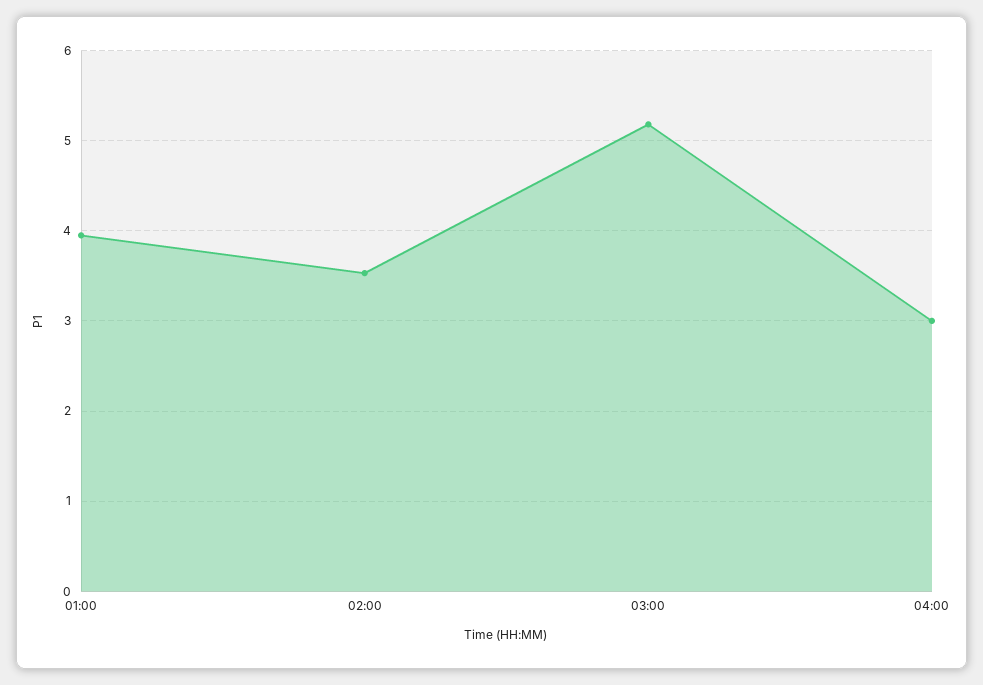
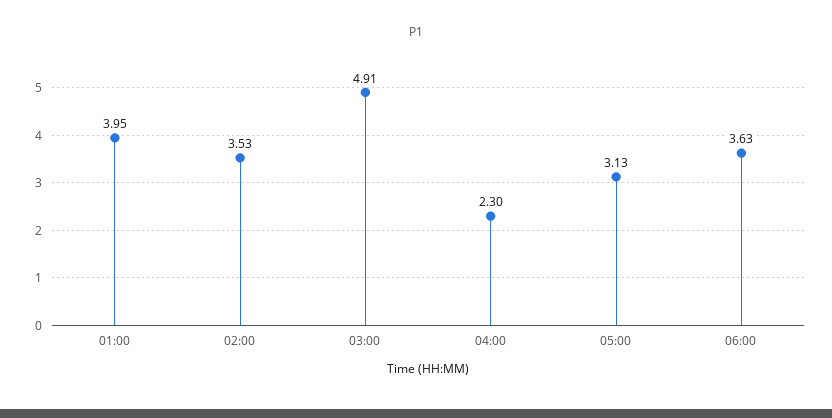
03:00: 5.2 -> 4.91
04:00: 3 -> 2.3
05:00: none -> 3.13
06:00: none -> 3.63

